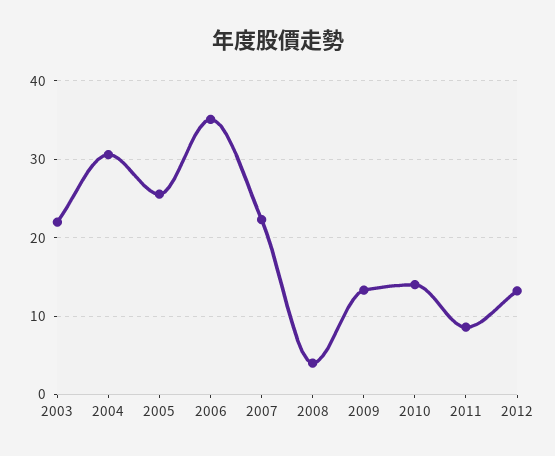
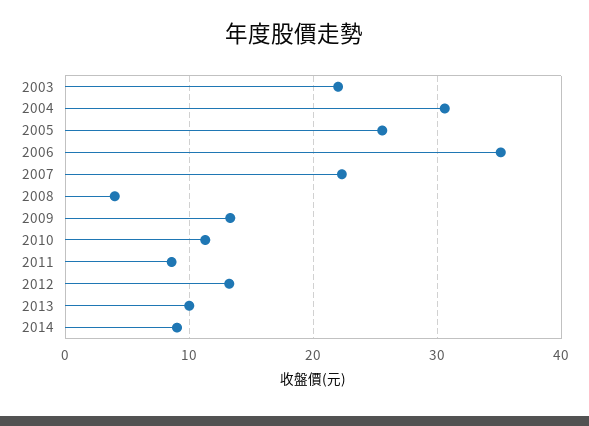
2010: 14 -> 11
2013: none -> 10
2014: none -> 9

